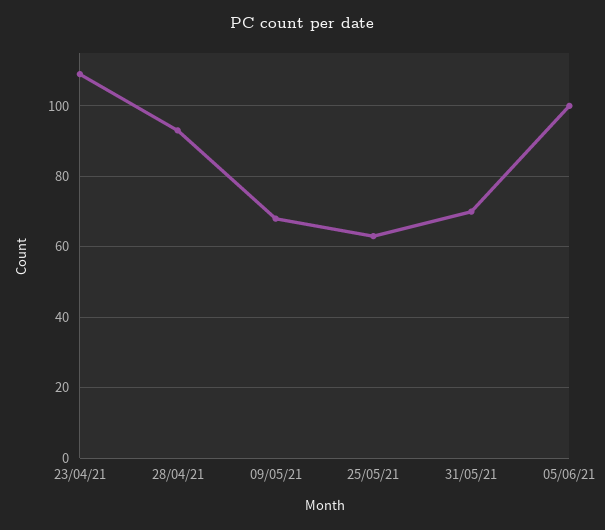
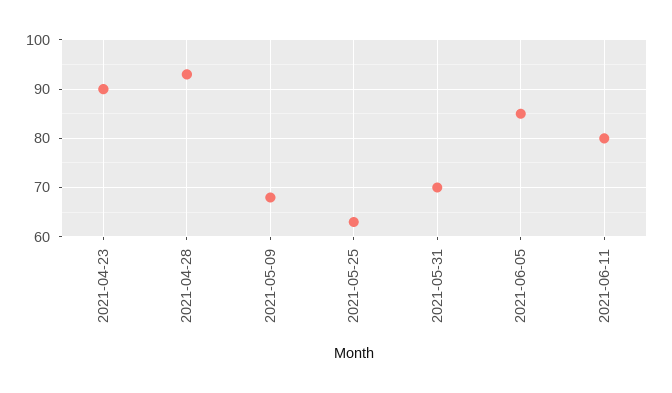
23/04/21: 110 -> 90
05/06/21: 100 -> 85
2021-06-11: none -> 80

